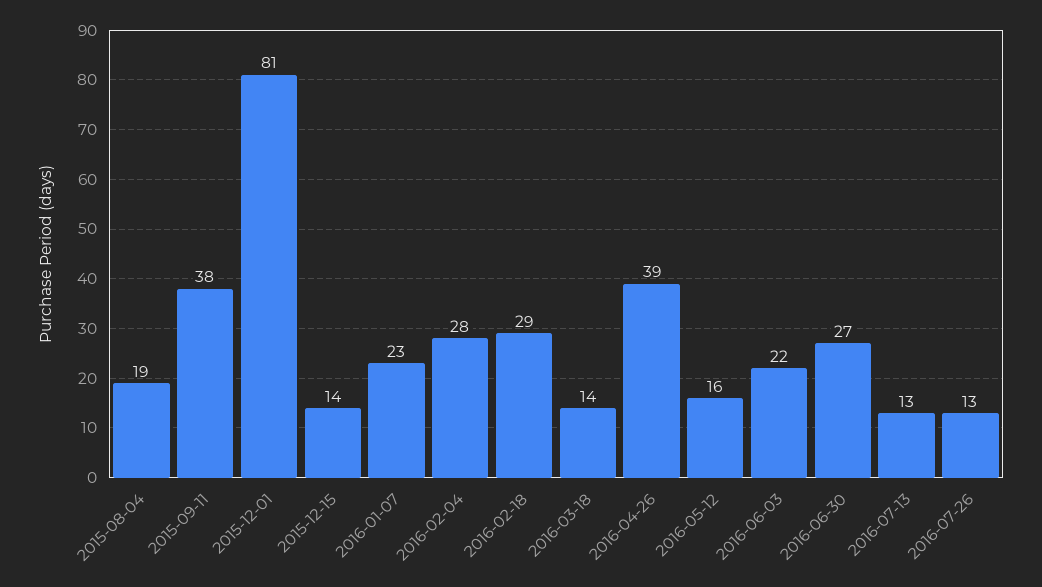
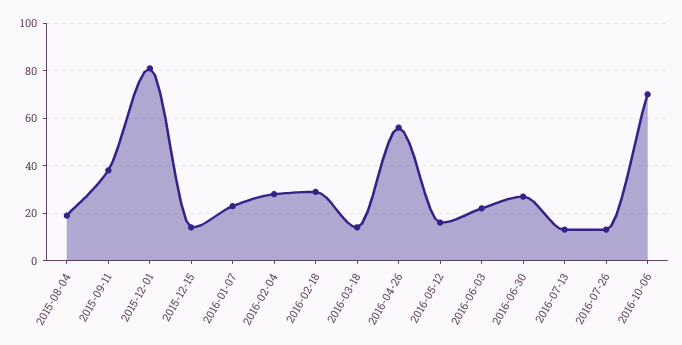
2016-04-26: 39 -> 55
2016-10-06: none -> 70

